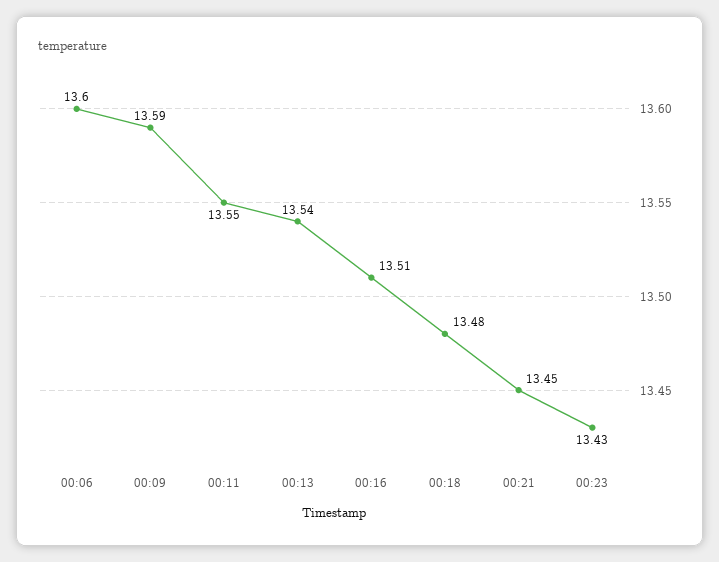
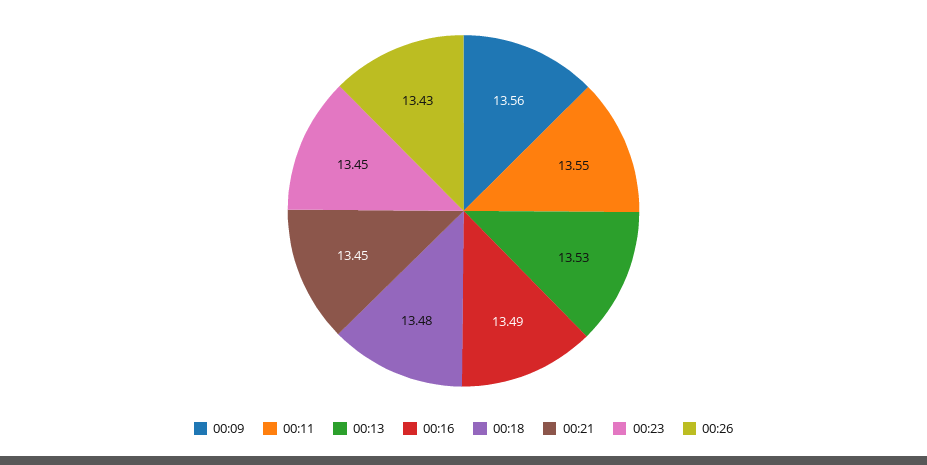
00:06: 13.6 -> none
00:09: 13.59 -> 13.56
00:13: 13.54 -> 13.53
00:16: 13.51 -> 13.49
00:23: 13.43 -> 13.45
00:26: none -> 13.43

